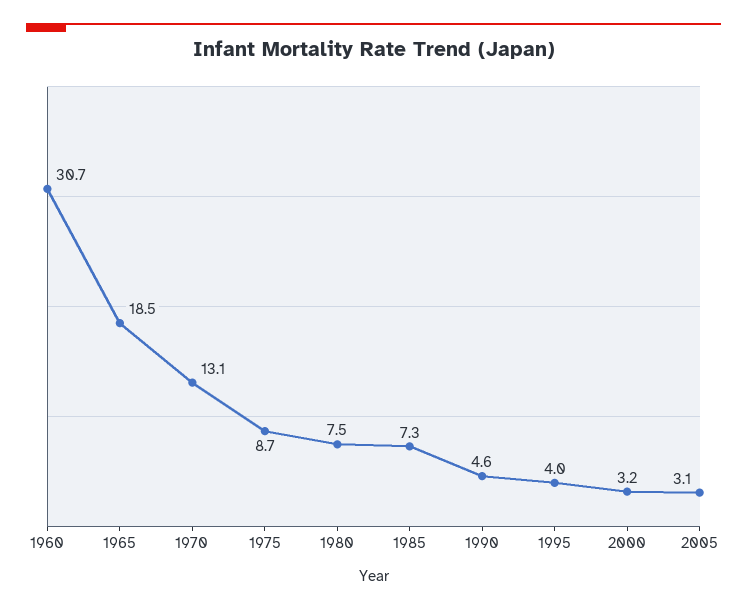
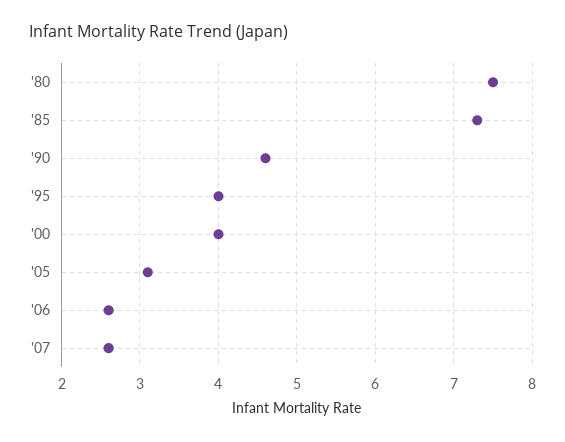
1960: 30.7 -> none
1965: 18.5 -> none
1970: 13.1 -> none
1975: 8.7 -> none
2000: 3.2 -> 4
'06: none -> 2.6
'07: none -> 2.6

